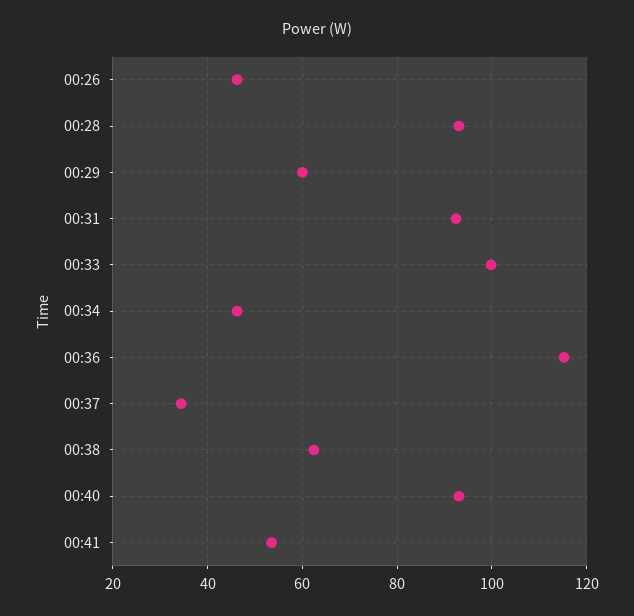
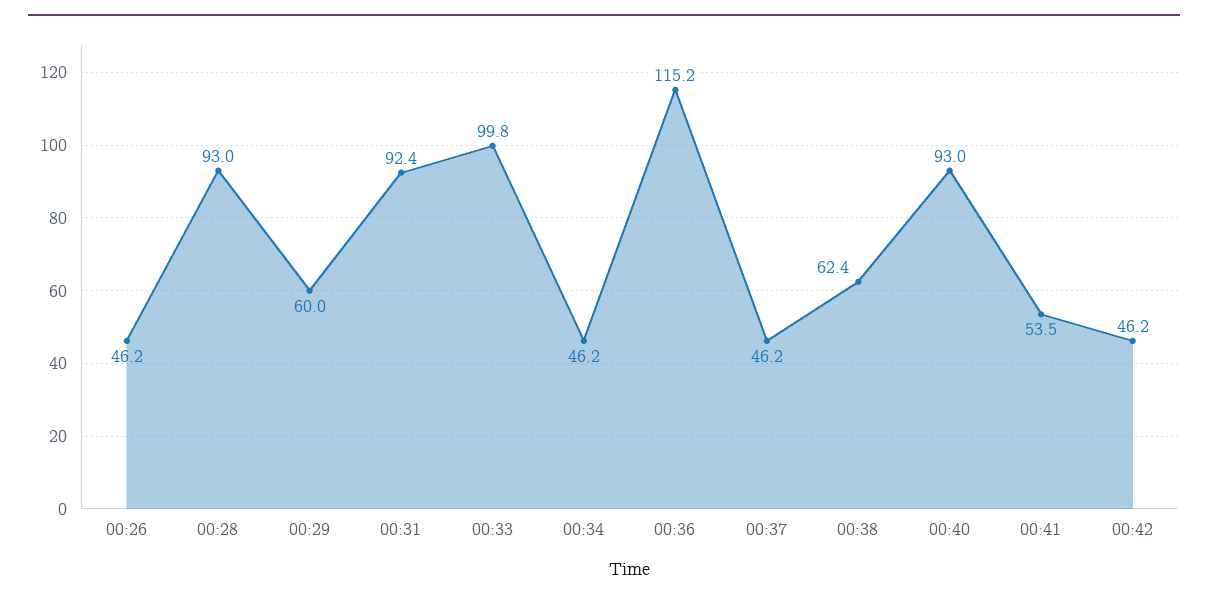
00:37: 34 -> 46.2
00:42: none -> 46.2

